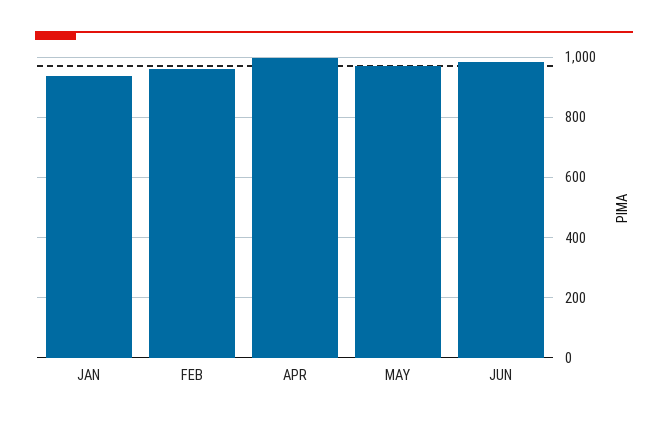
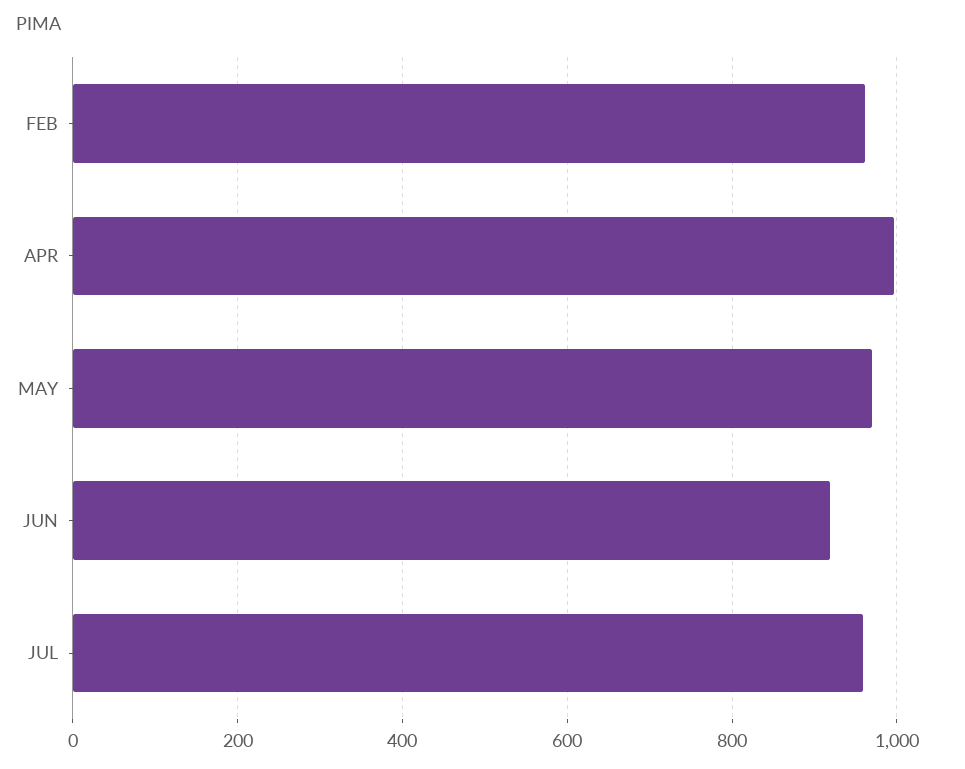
JAN: 940 -> none
JUN: 980 -> 920
JUL: none -> 960

